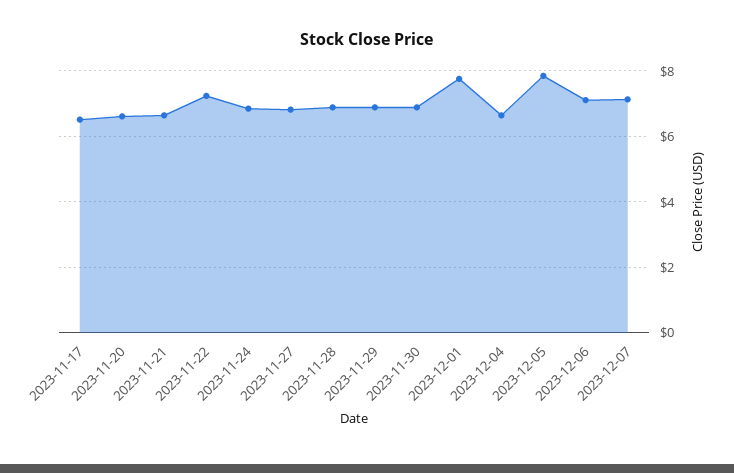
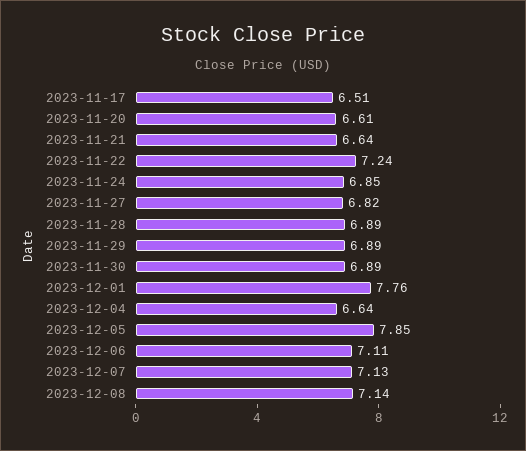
2023-12-08: none -> 7.14

